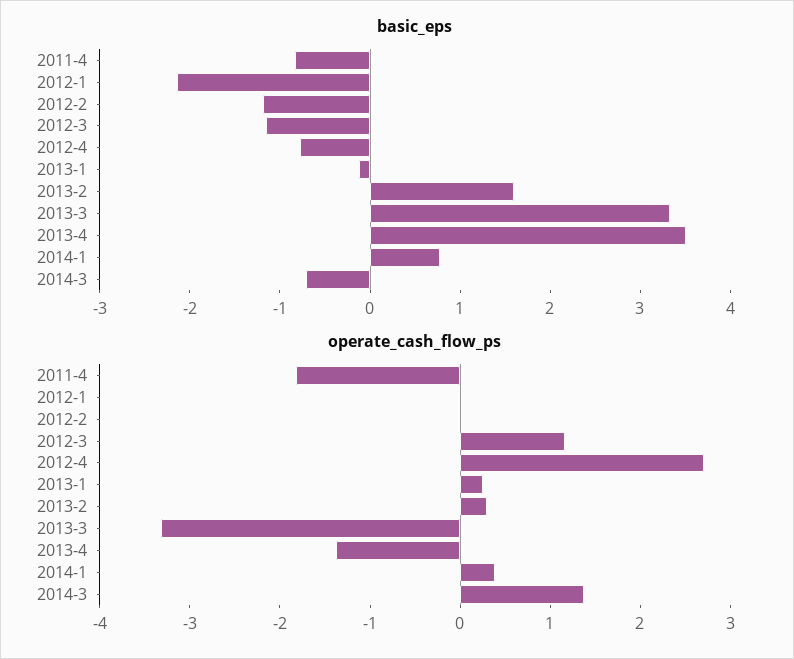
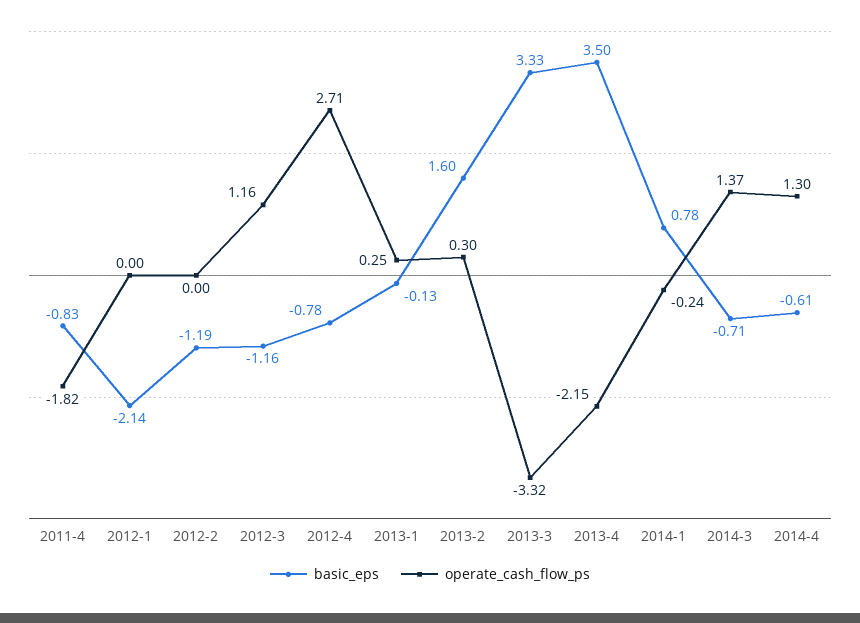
operate_cash_flow_ps, 2013-4: -1.4 -> -2.15
operate_cash_flow_ps, 2014-1: 0.4 -> -0.24
basic_eps, 2014-4: none -> -0.61
operate_cash_flow_ps, 2014-4: none -> 1.3

